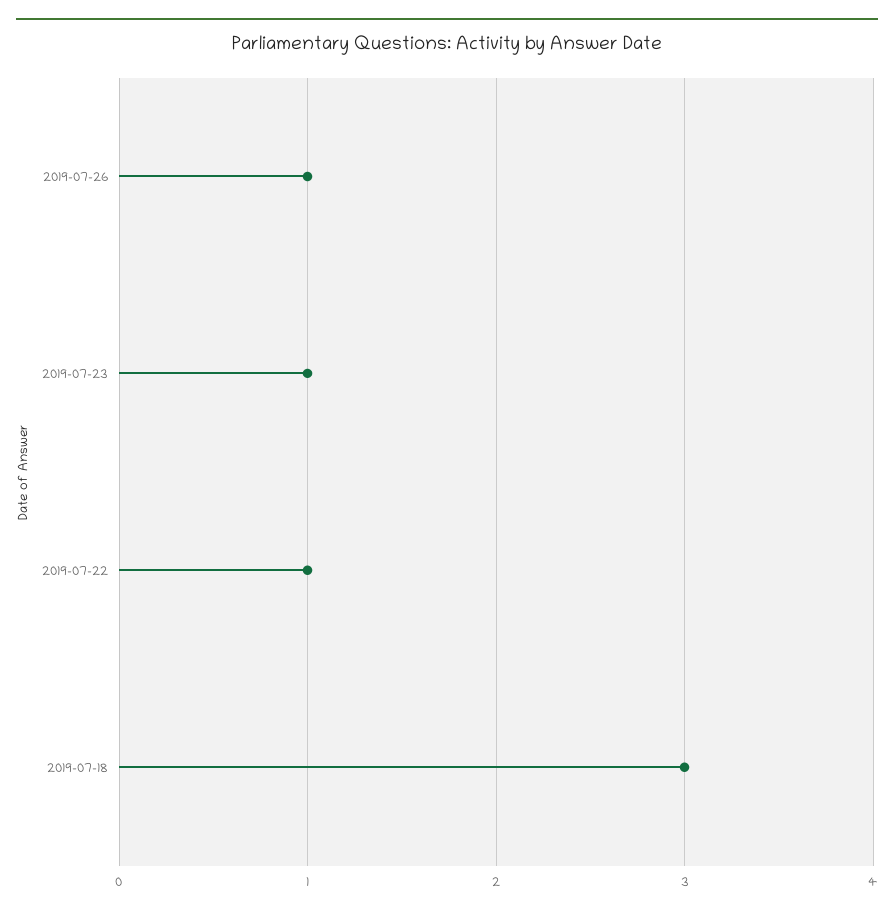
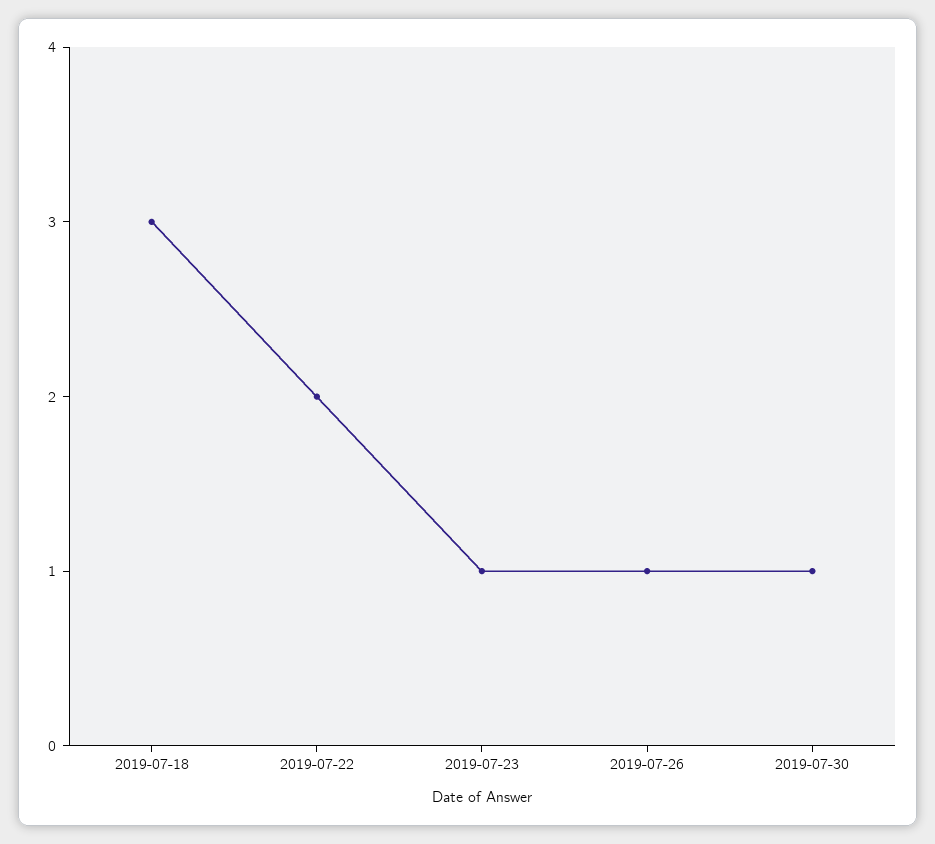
2019-07-22: 1 -> 2
2019-07-30: none -> 1

